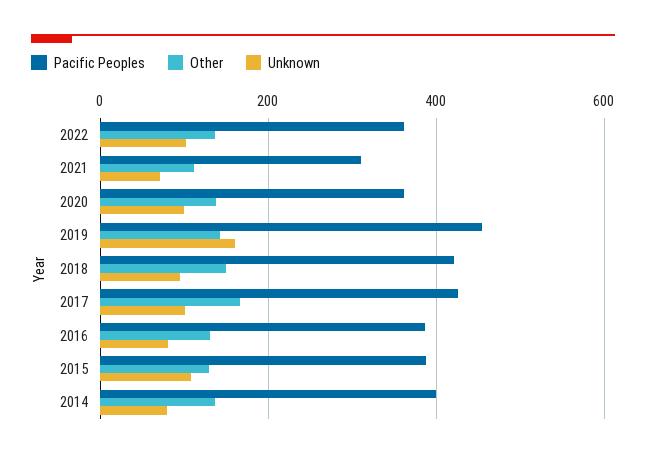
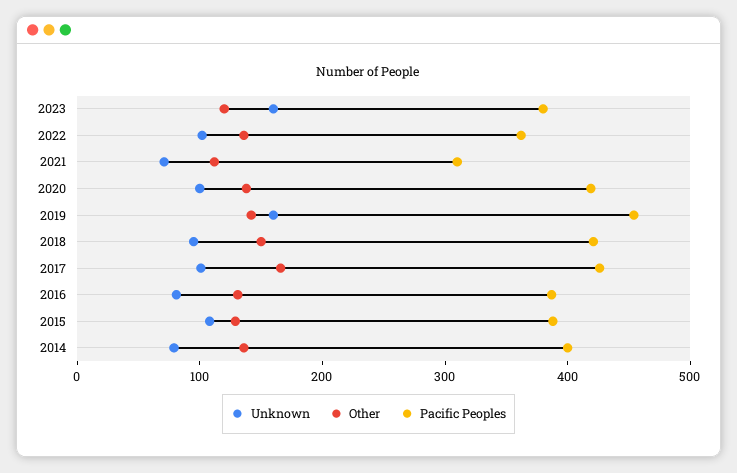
Pacific Peoples, 2020: 360 -> 420
Unknown, 2023: none -> 160
Other, 2023: none -> 120
Pacific Peoples, 2023: none -> 380

